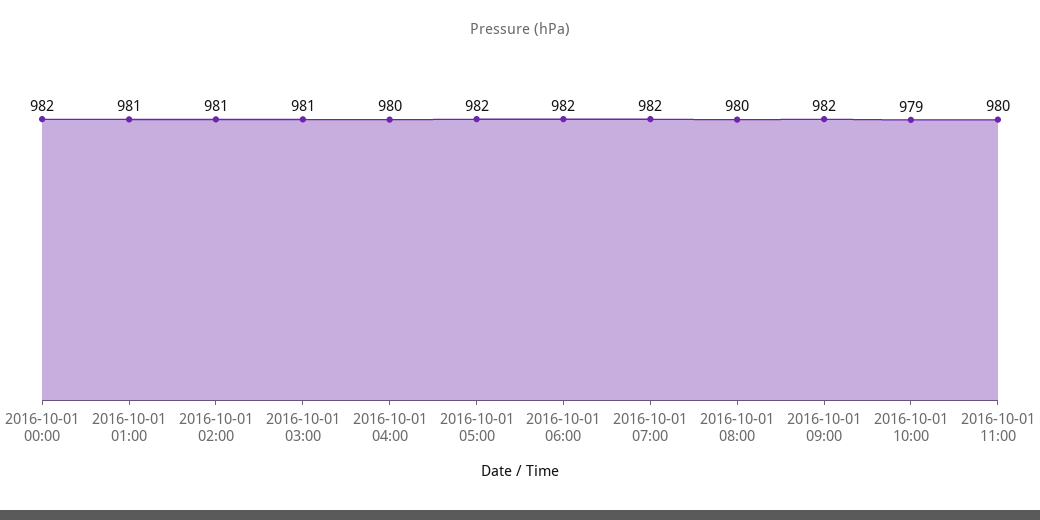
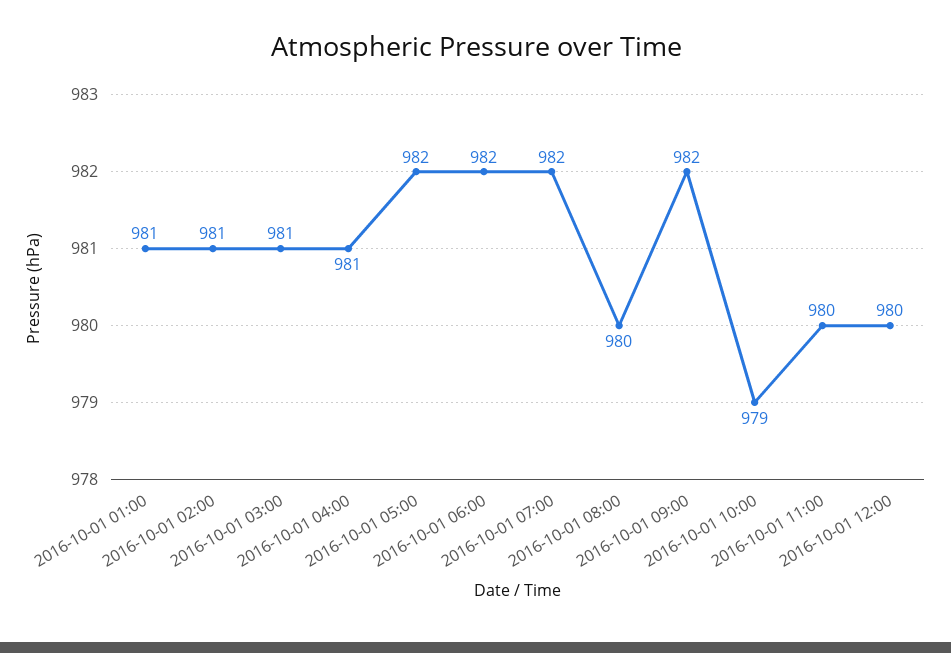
2016-10-01 00:00: 982 -> none
2016-10-01 04:00: 980 -> 981
2016-10-01 12:00: none -> 980

